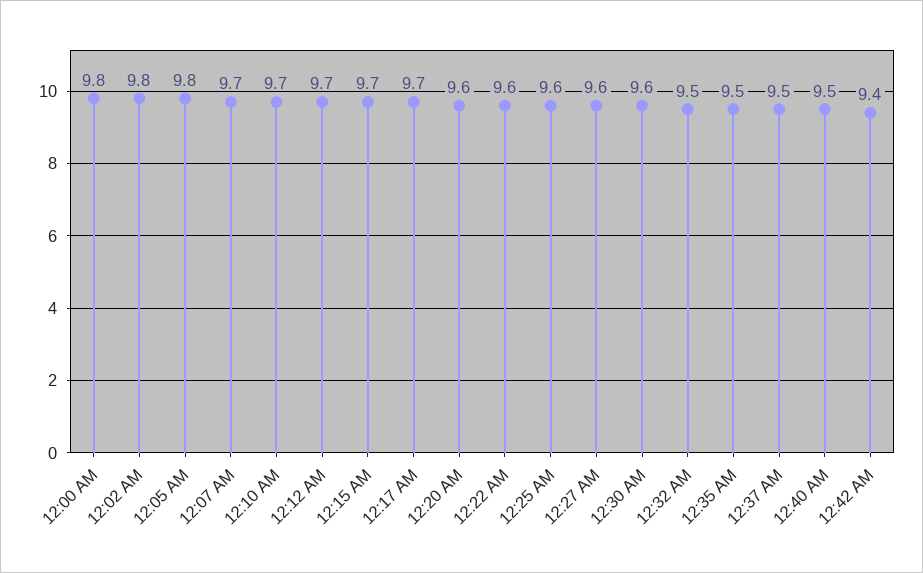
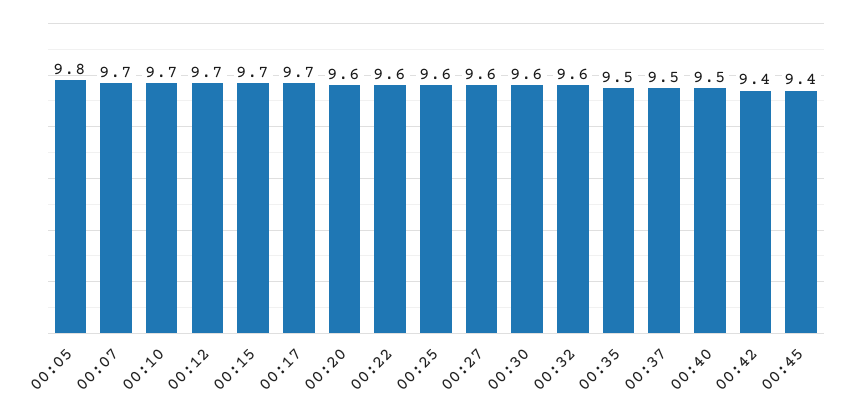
12:00 AM: 9.8 -> none
12:02 AM: 9.8 -> none
12:32 AM: 9.5 -> 9.6
00:45: none -> 9.4

